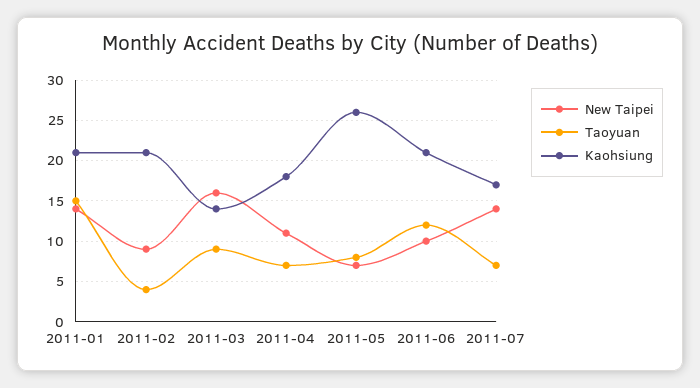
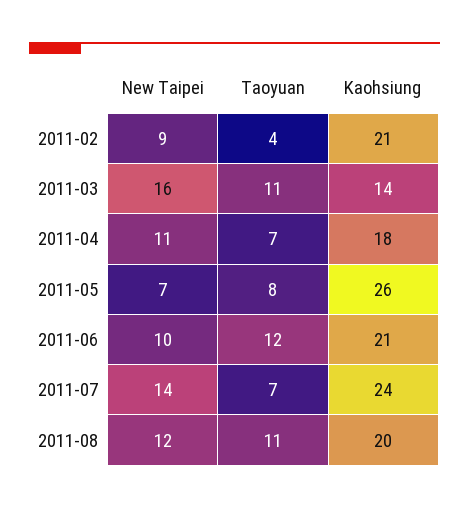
New Taipei, 2011-01: 14 -> none
Taoyuan, 2011-01: 15 -> none
Kaohsiung, 2011-01: 21 -> none
Taoyuan, 2011-03: 9 -> 11
Kaohsiung, 2011-07: 17 -> 24
New Taipei, 2011-08: none -> 12
Taoyuan, 2011-08: none -> 11
Kaohsiung, 2011-08: none -> 20

